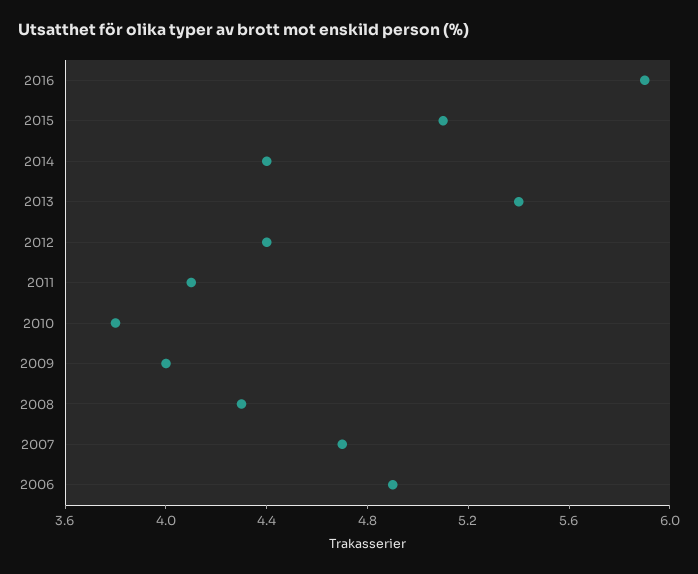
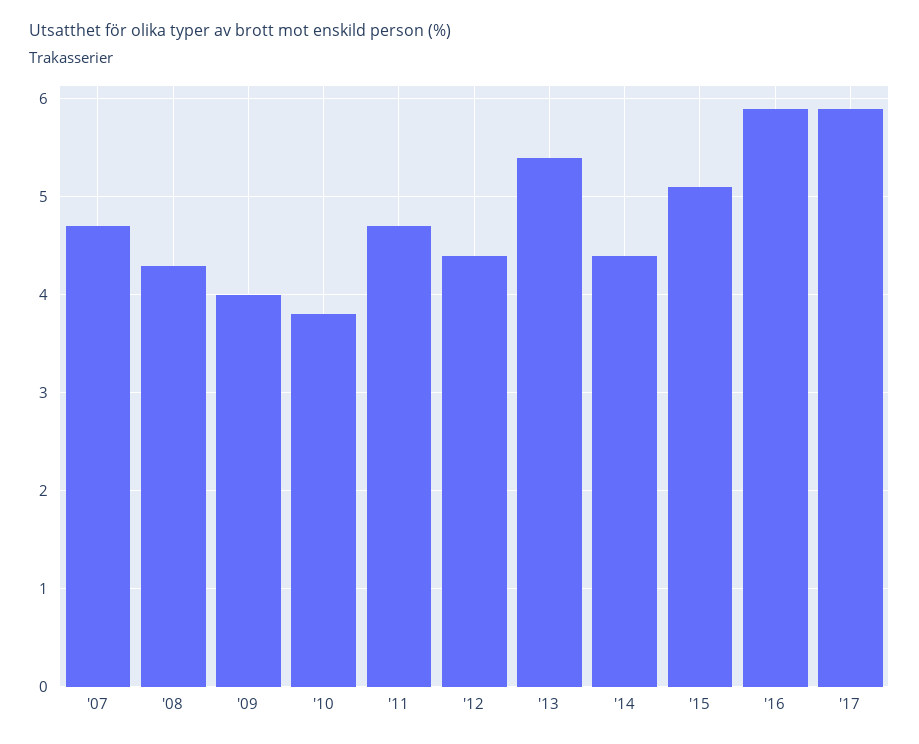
2011: 4.1 -> 4.7
2006: 4.9 -> none
'17: none -> 5.9

